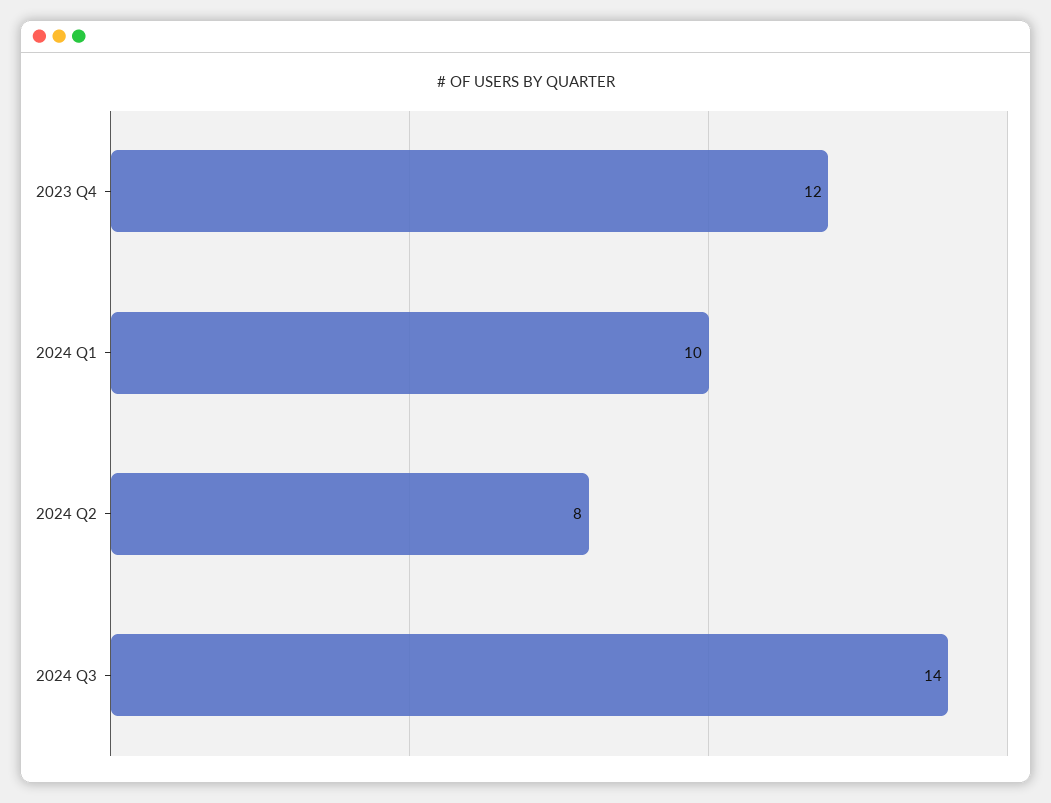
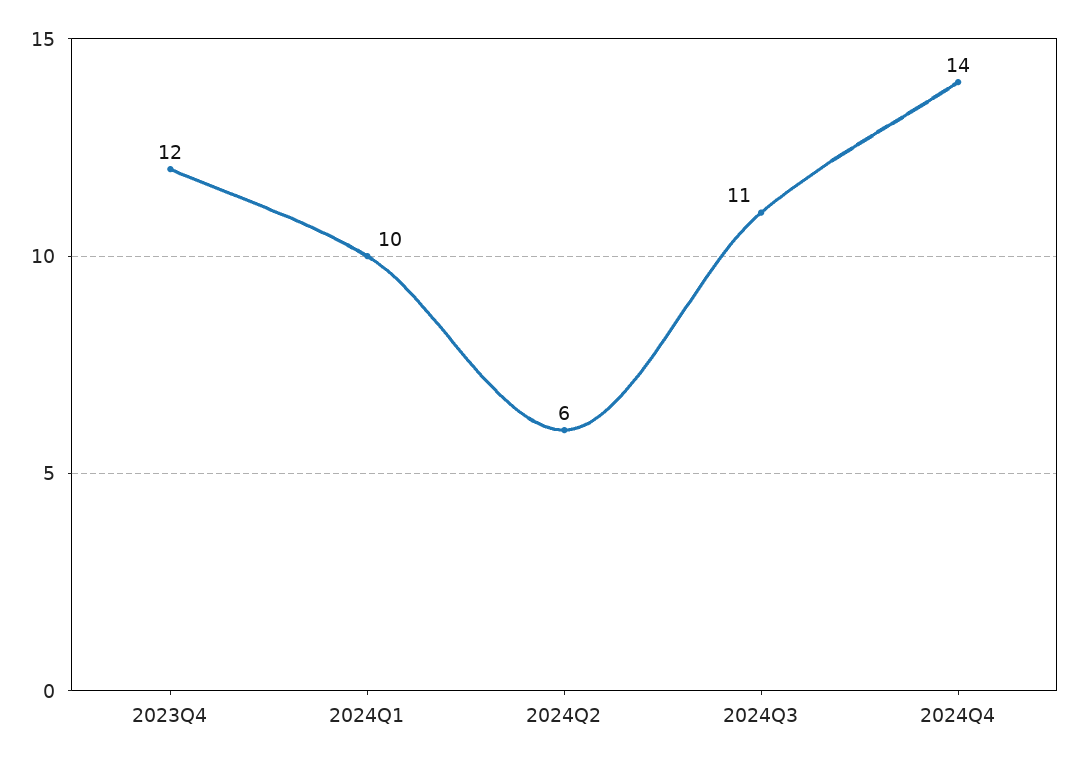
2024 Q2: 8 -> 6
2024 Q3: 14 -> 11
2024Q4: none -> 14

